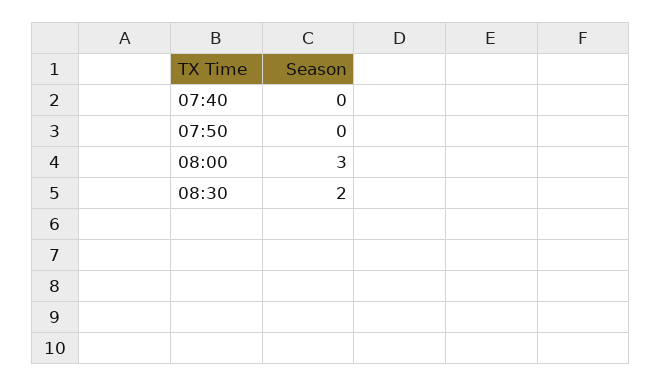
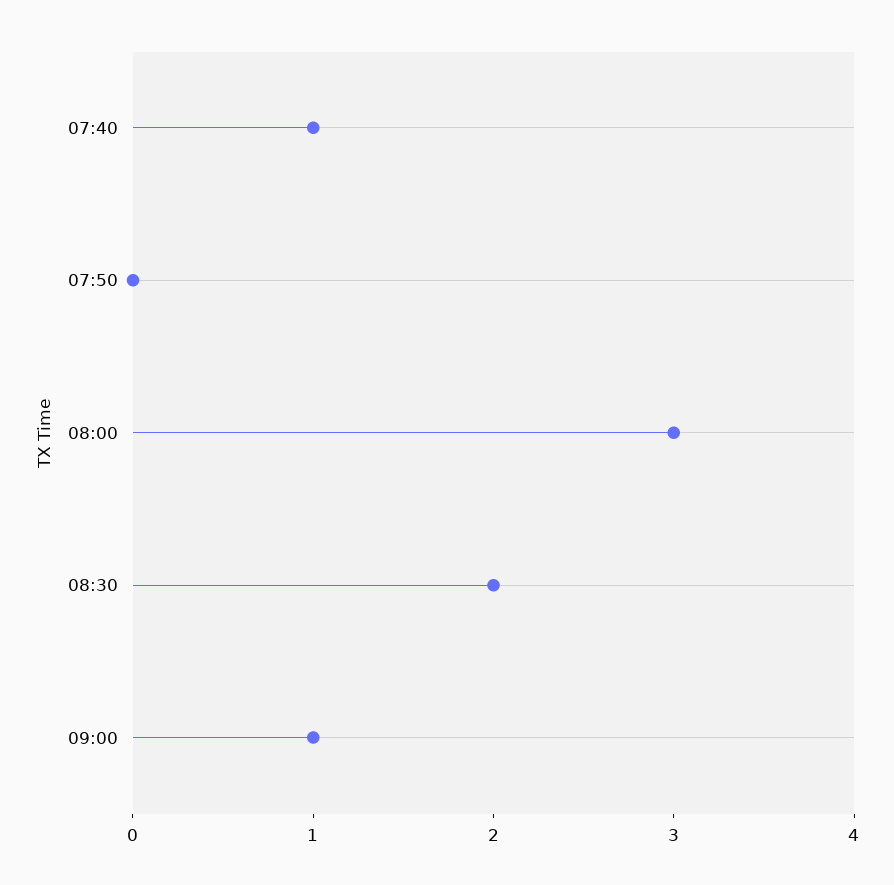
07:40: 0 -> 1
09:00: none -> 1

